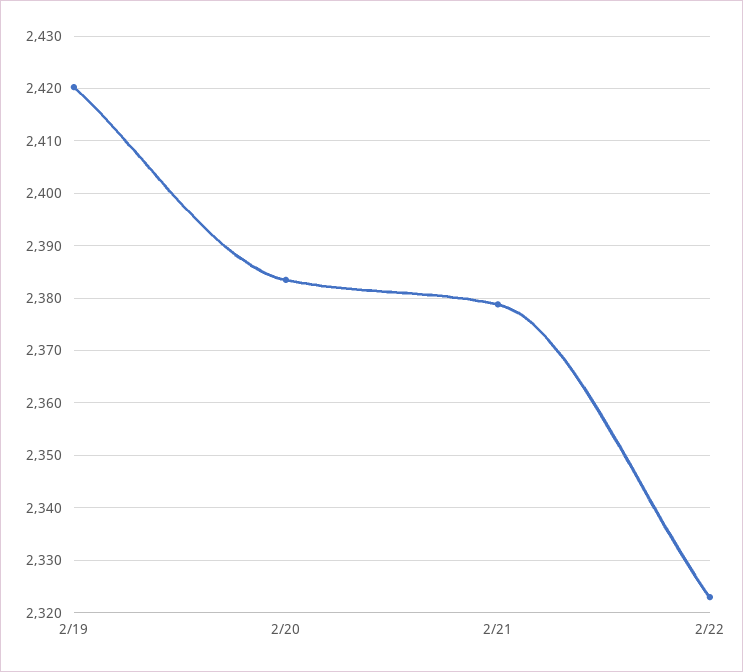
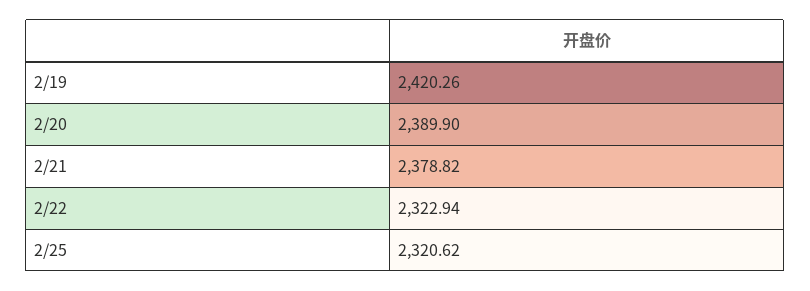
2/20: 2384 -> 2389.9
2/25: none -> 2320.62

